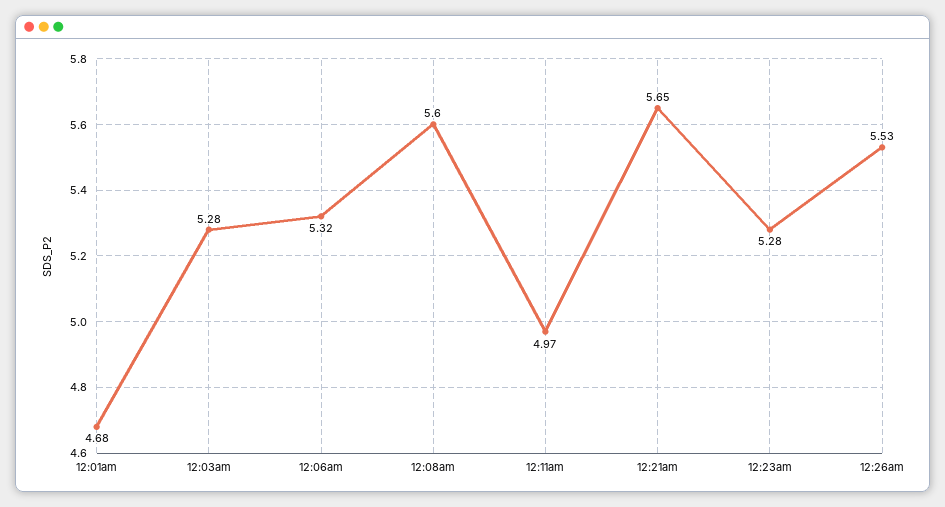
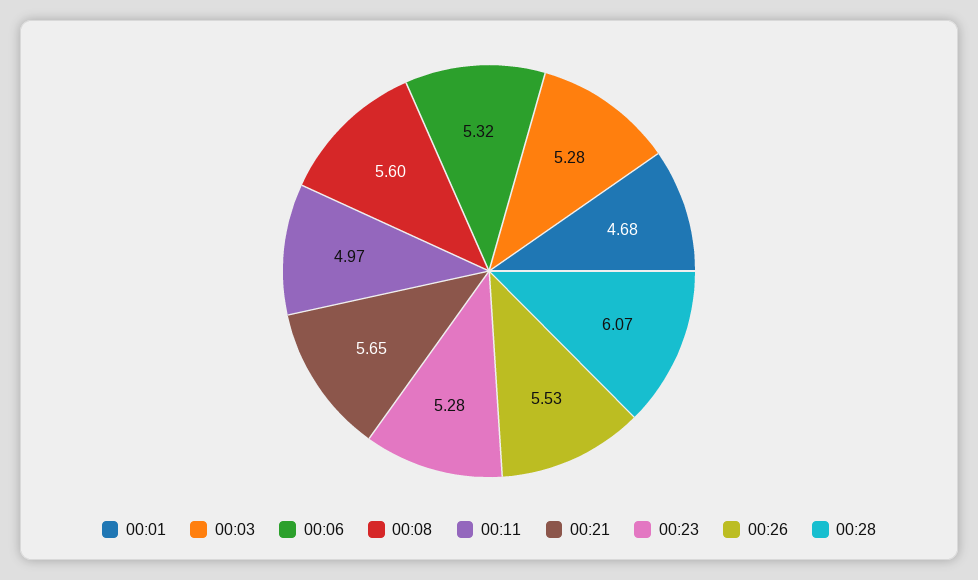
00:28: none -> 6.07

